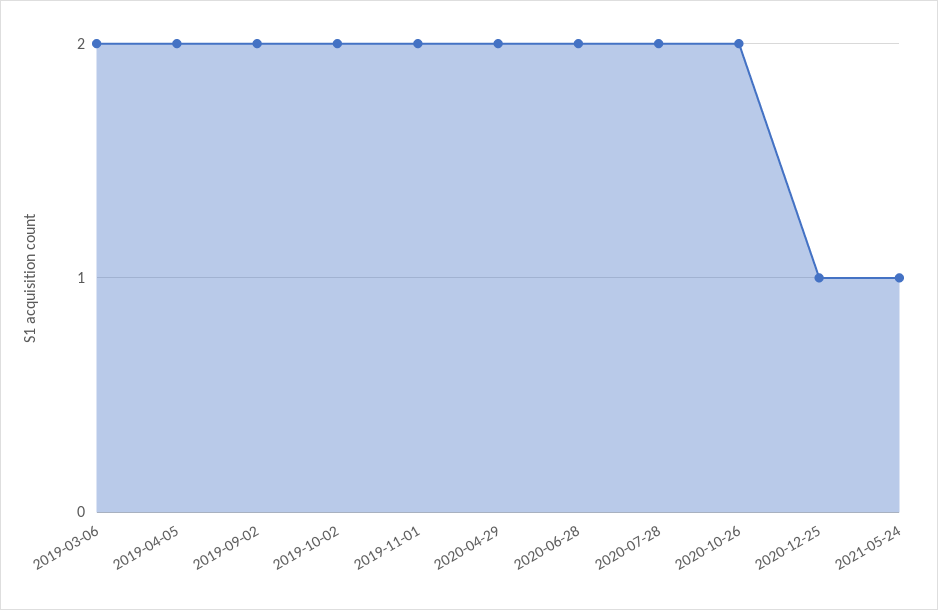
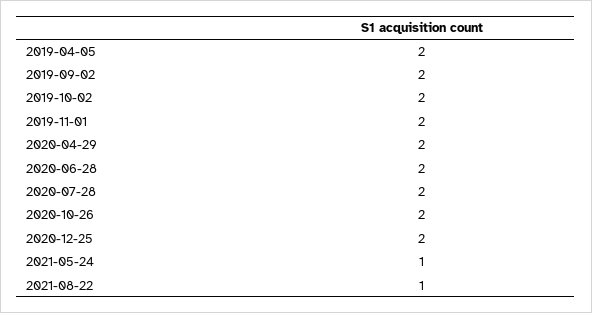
2019-03-06: 2 -> none
2020-12-25: 1 -> 2
2021-08-22: none -> 1

